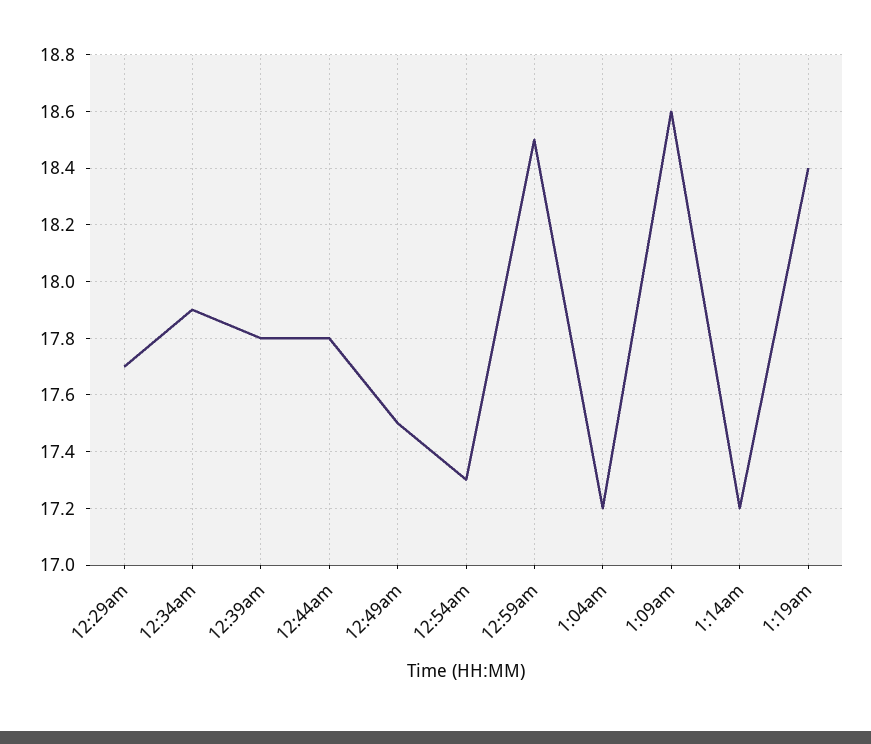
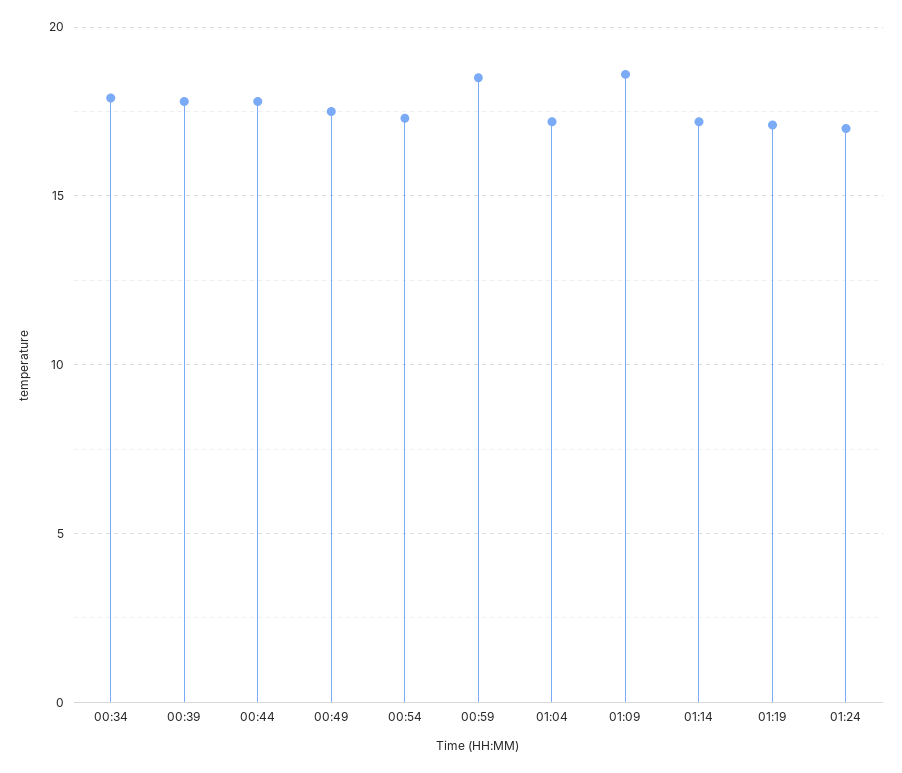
12:29am: 17.7 -> none
1:19am: 18.4 -> 17
01:24: none -> 17

